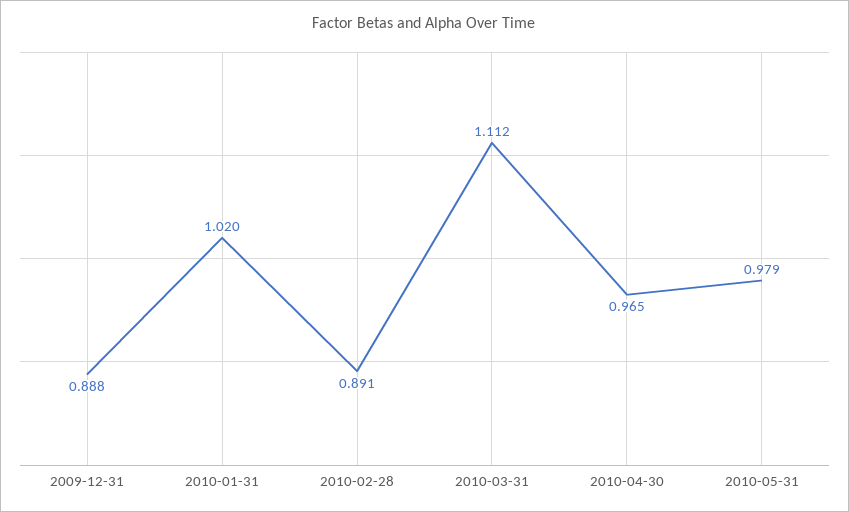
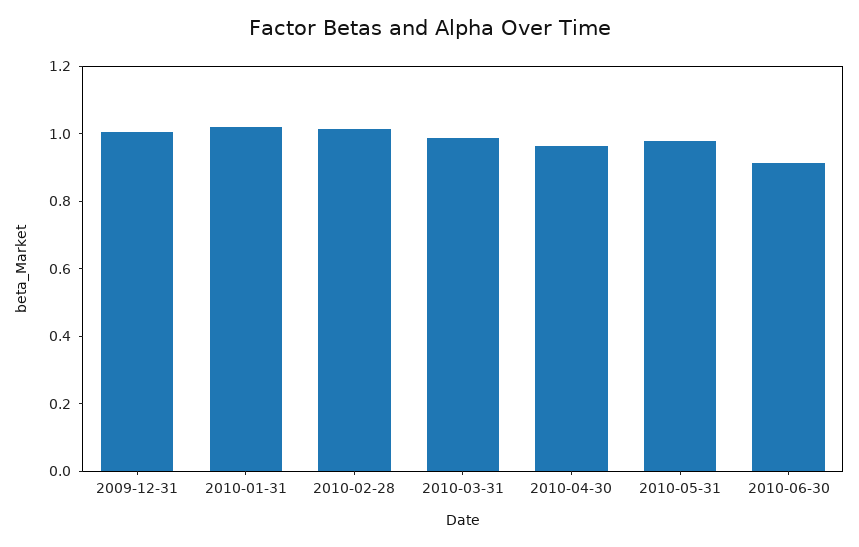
2009-12-31: 0.888 -> 1
2010-02-28: 0.891 -> 1
2010-03-31: 1.112 -> 1
2010-06-30: none -> 0.9

